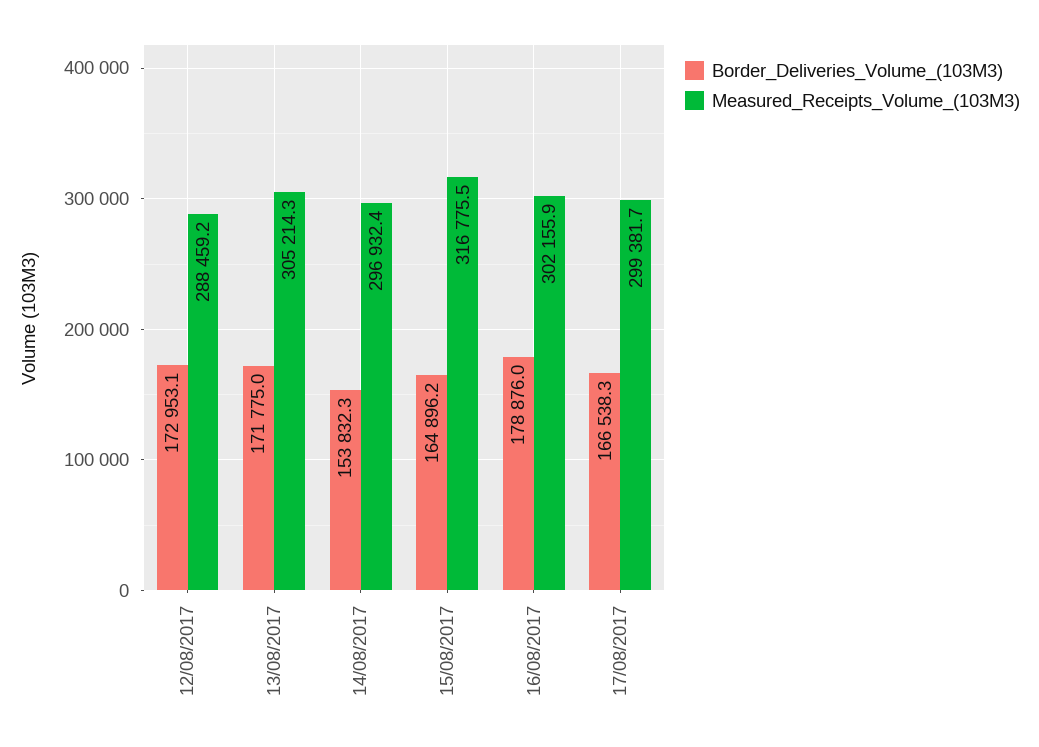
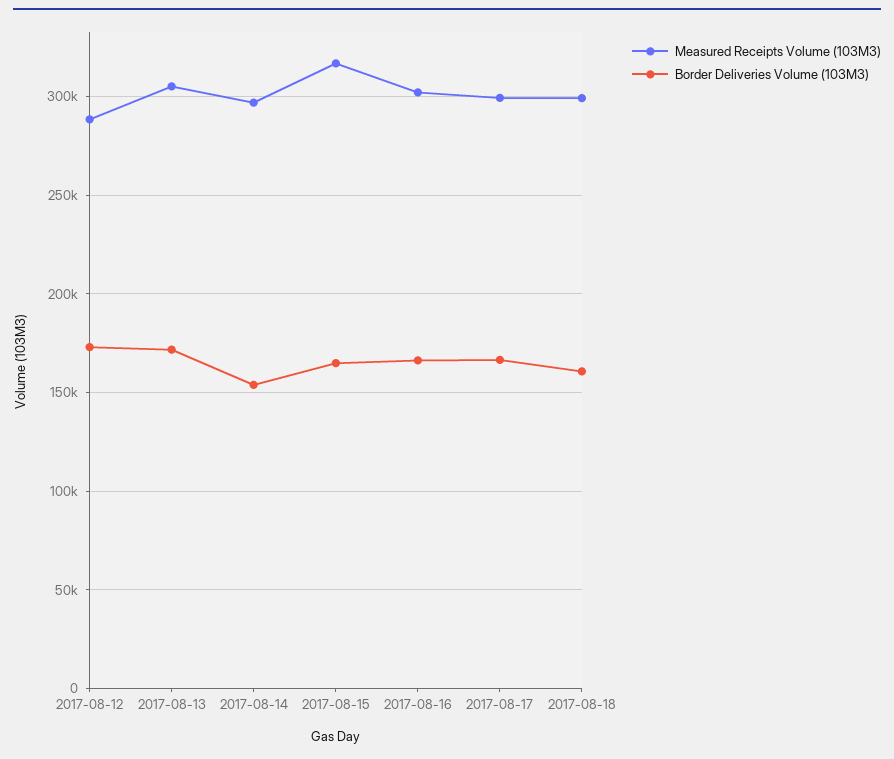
Border_Deliveries_Volume_(103M3), 16/08/2017: 178876 -> 165000
Measured_Receipts_Volume_(103M3), 2017-08-18: none -> 300000
Border_Deliveries_Volume_(103M3), 2017-08-18: none -> 160000

